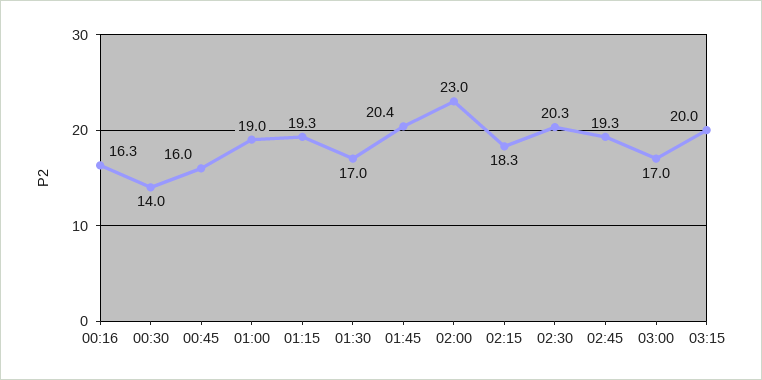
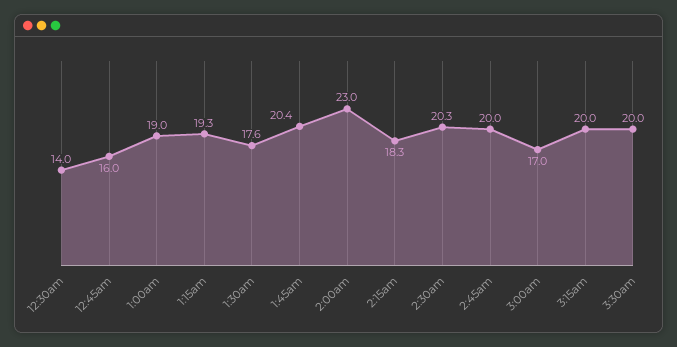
00:16: 16.3 -> none
01:30: 17 -> 17.6
02:45: 19.3 -> 20
3:30am: none -> 20

